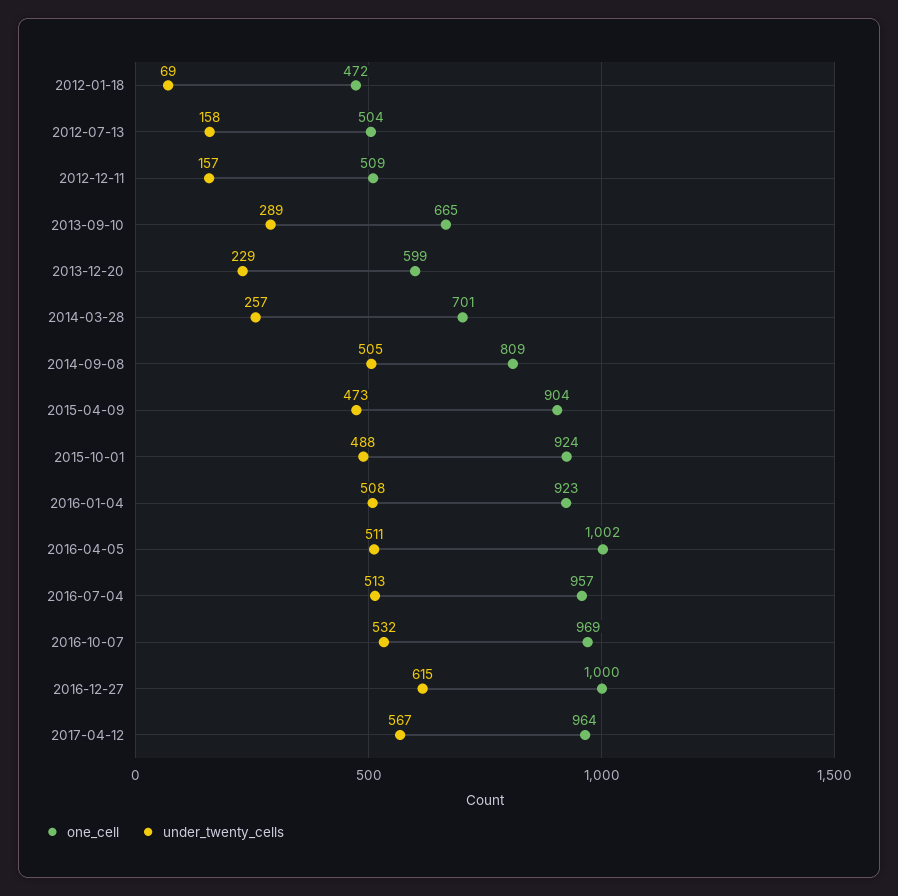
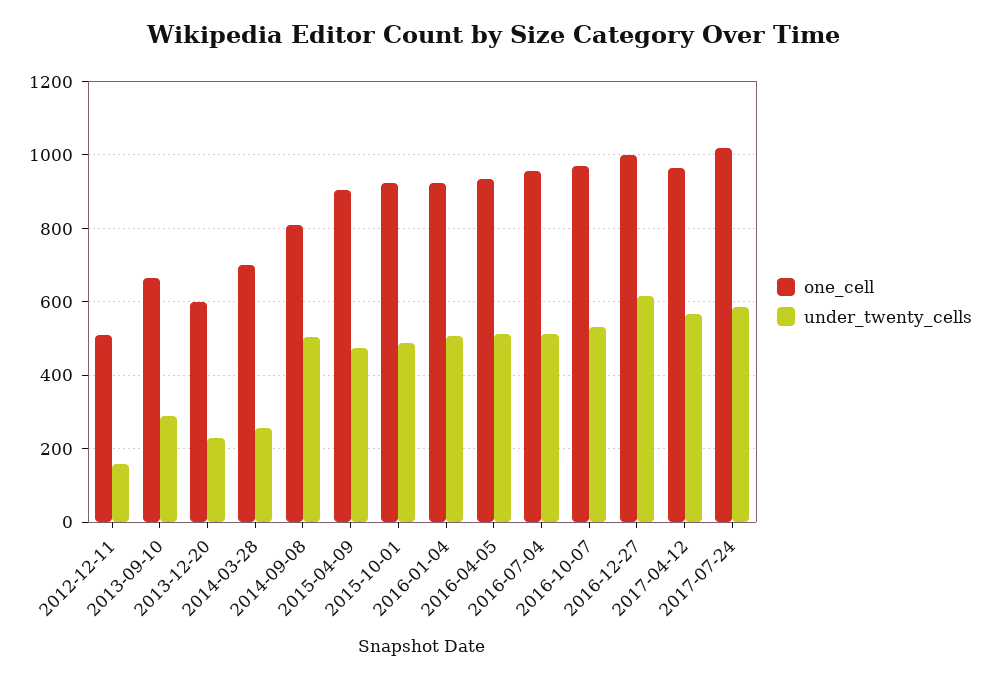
one_cell, 2012-01-18: 472 -> none
under_twenty_cells, 2012-01-18: 69 -> none
one_cell, 2012-07-13: 504 -> none
under_twenty_cells, 2012-07-13: 158 -> none
one_cell, 2016-04-05: 1002 -> 940
one_cell, 2017-07-24: none -> 1020
under_twenty_cells, 2017-07-24: none -> 580

